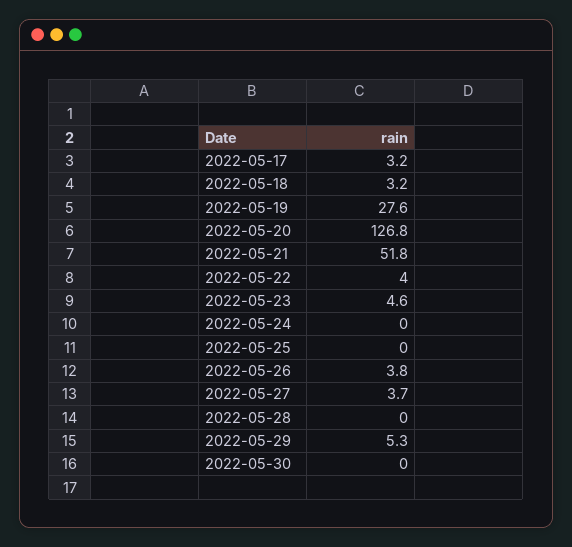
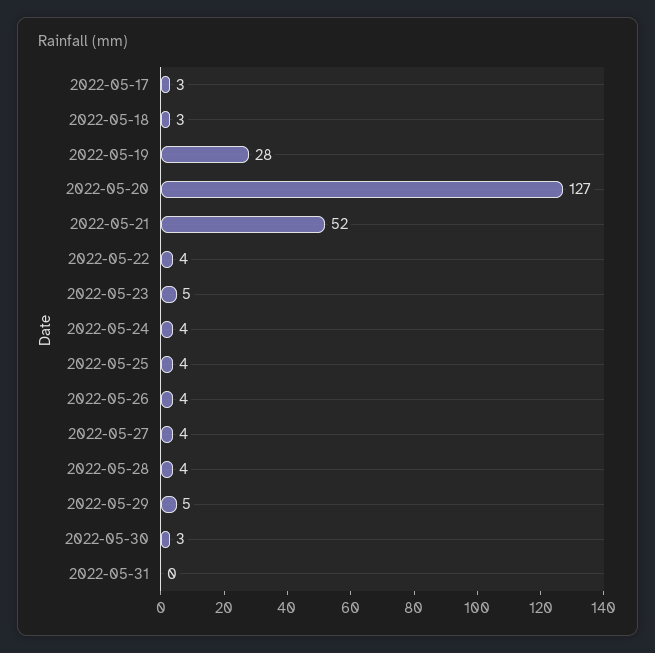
2022-05-24: 0 -> 4
2022-05-25: 0 -> 4
2022-05-28: 0 -> 4
2022-05-30: 0 -> 3
2022-05-31: none -> 0

